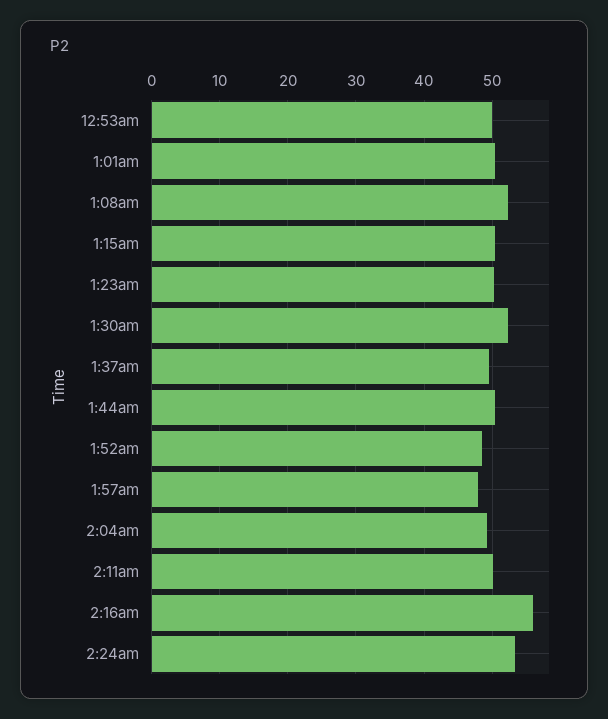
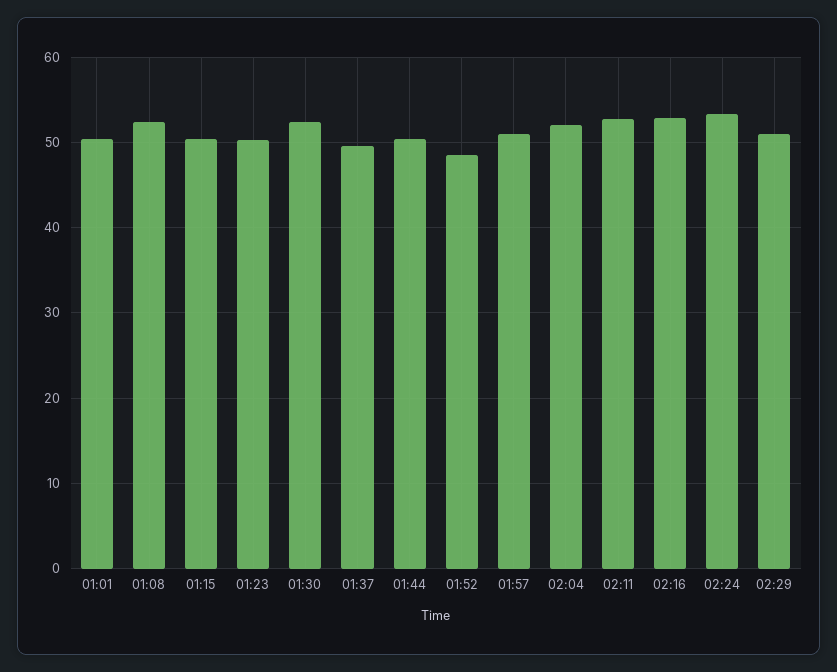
12:53am: 50 -> none
1:57am: 48 -> 51
2:04am: 49 -> 52
2:11am: 50 -> 53
2:16am: 56 -> 53
02:29: none -> 51

